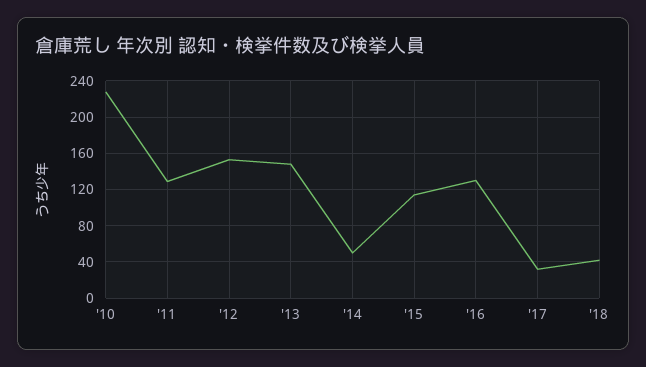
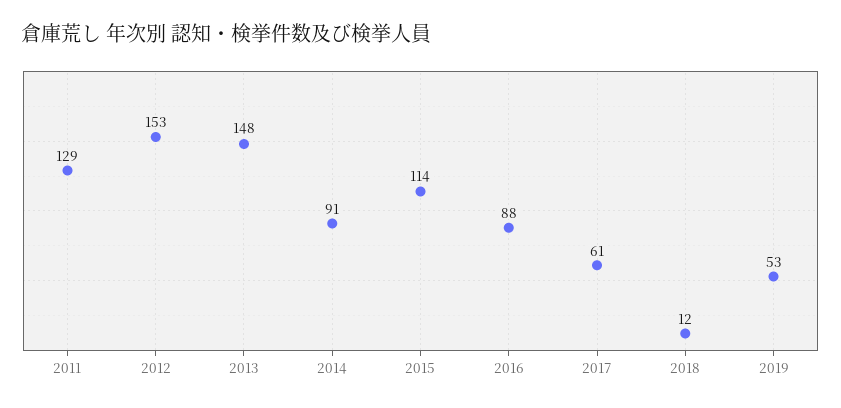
'10: 230 -> none
'14: 50 -> 91
'16: 130 -> 88
'17: 30 -> 61
'18: 40 -> 12
2019: none -> 53

